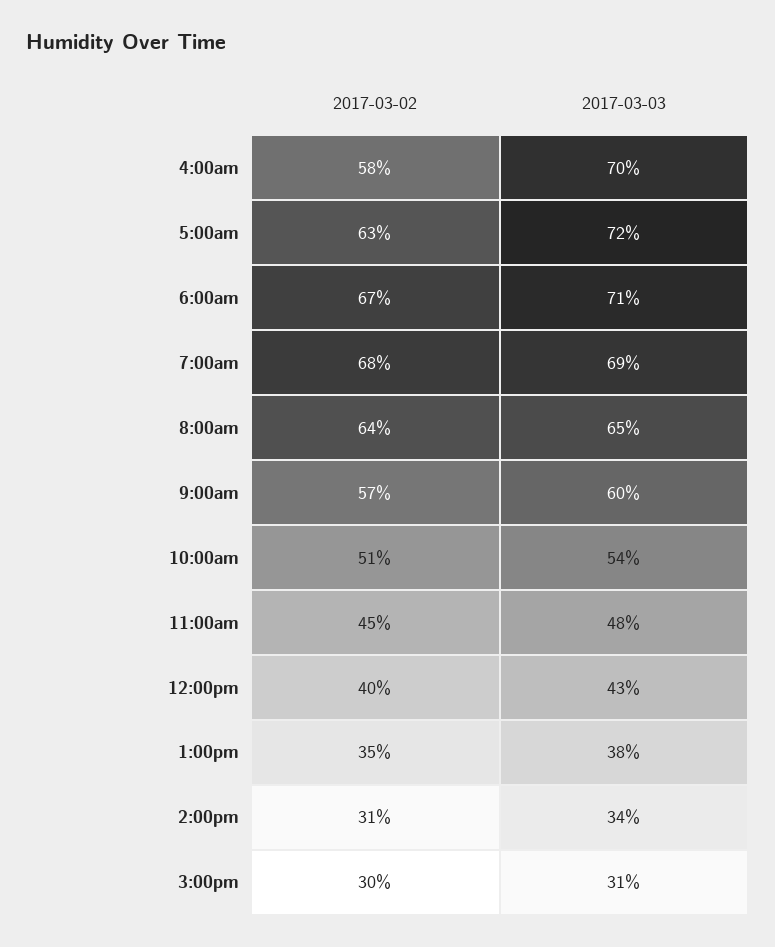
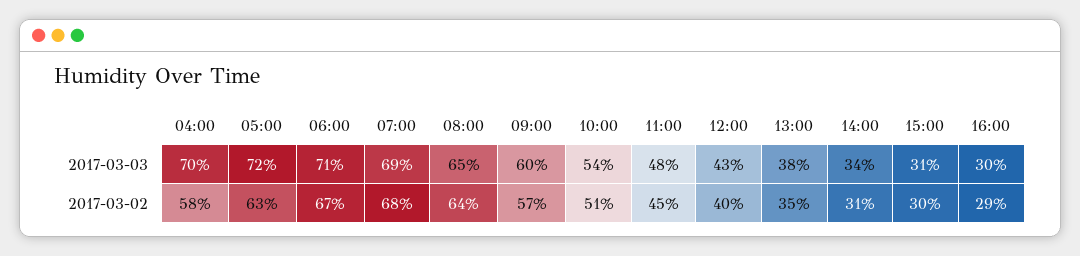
2017-03-03, 16:00: none -> 30
2017-03-02, 16:00: none -> 29

